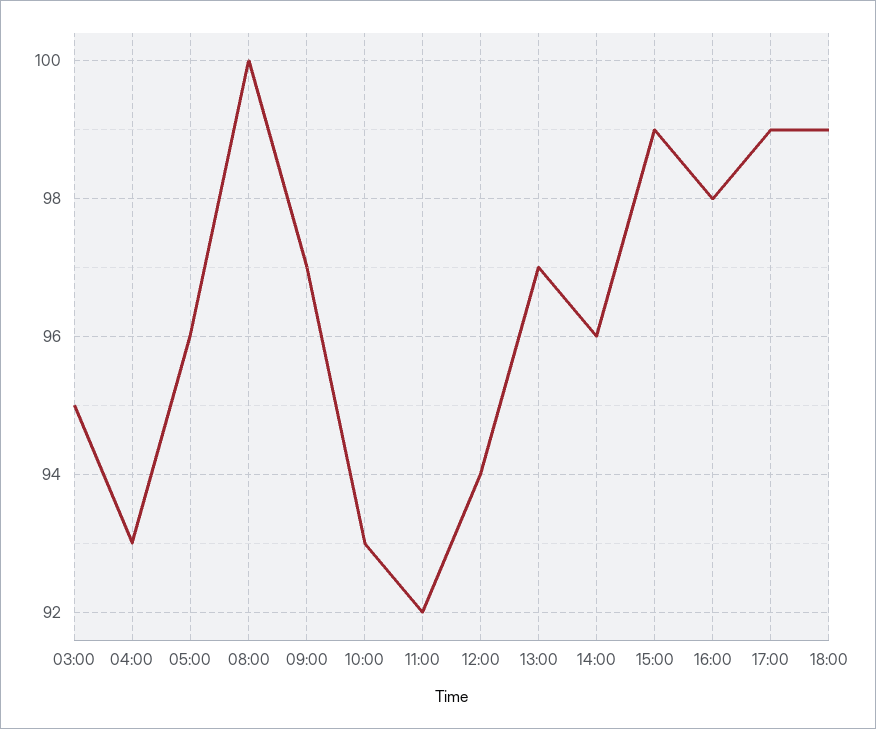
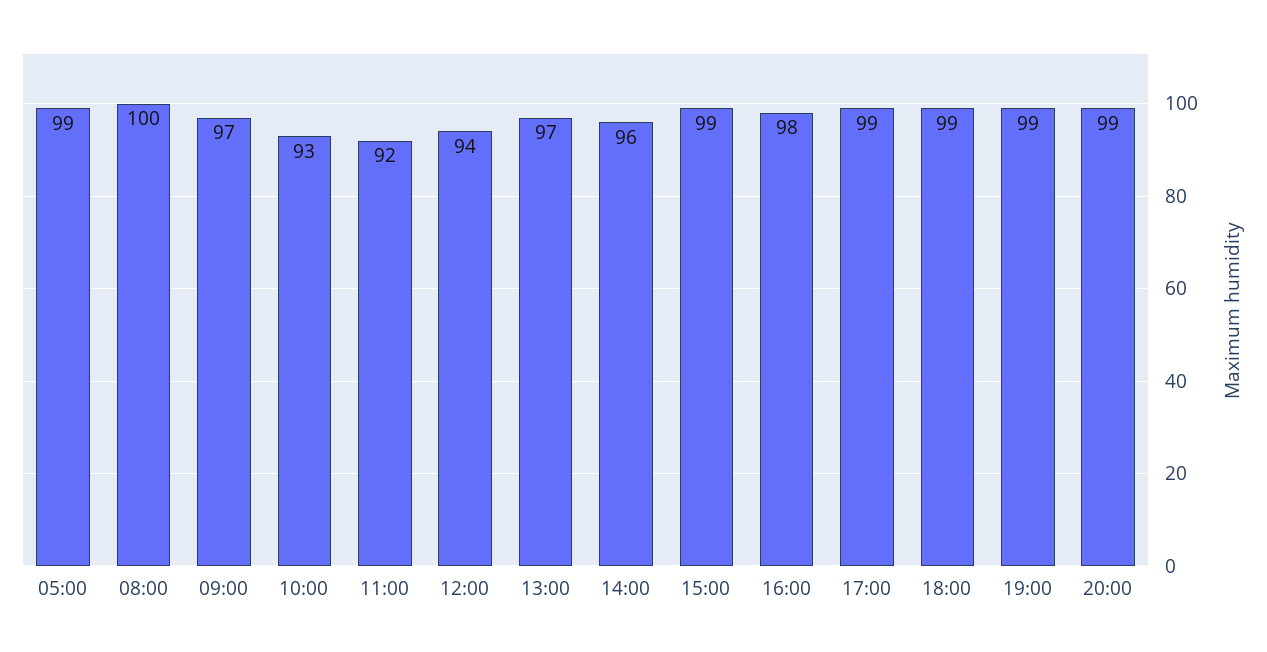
03:00: 95 -> none
04:00: 93 -> none
05:00: 96 -> 99
19:00: none -> 99
20:00: none -> 99

